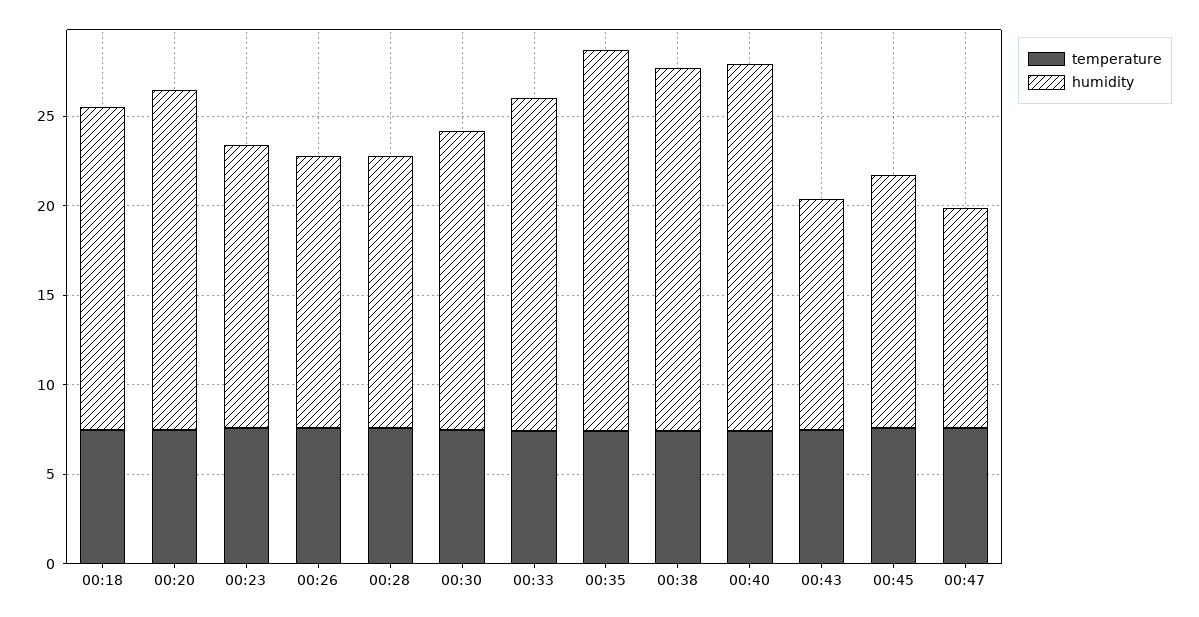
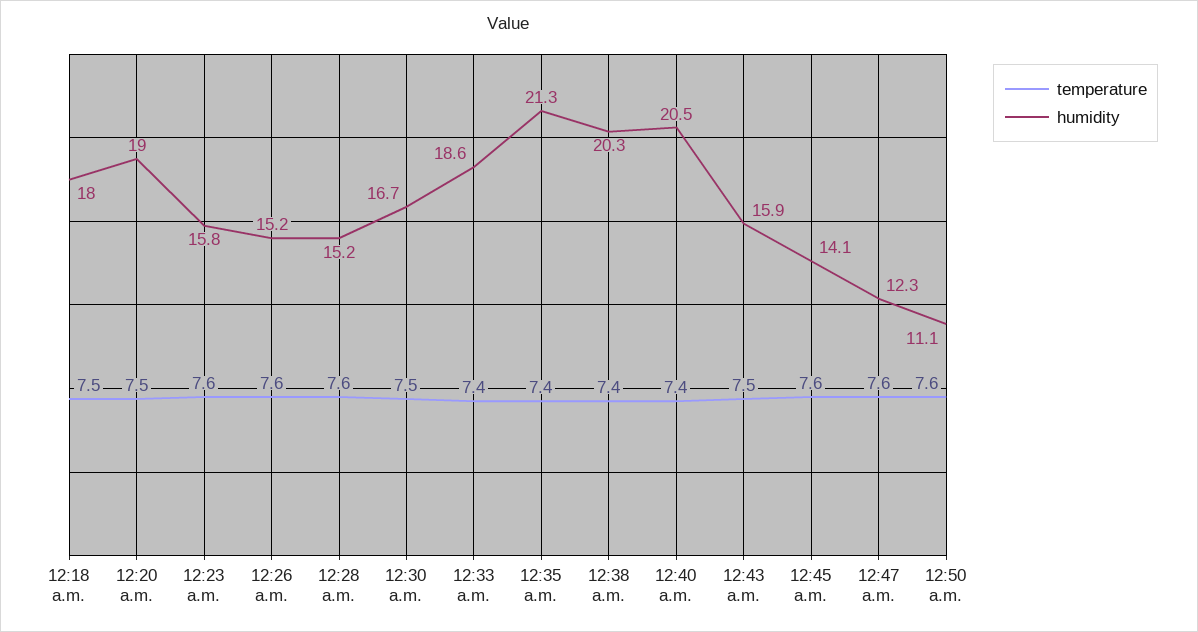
humidity, 00:43: 13 -> 15.9
temperature, 12:50 a.m.: none -> 7.6
humidity, 12:50 a.m.: none -> 11.1

